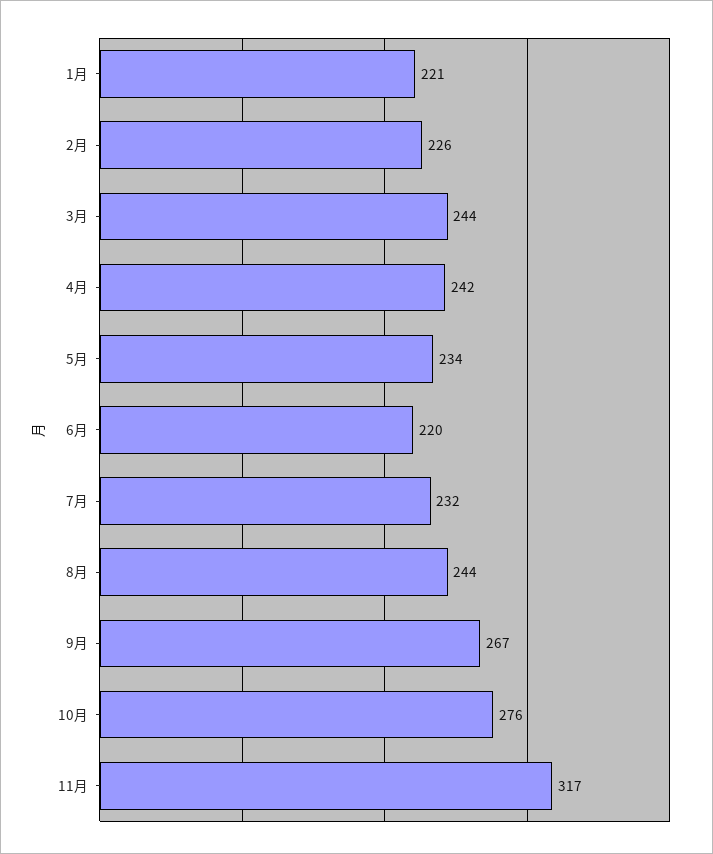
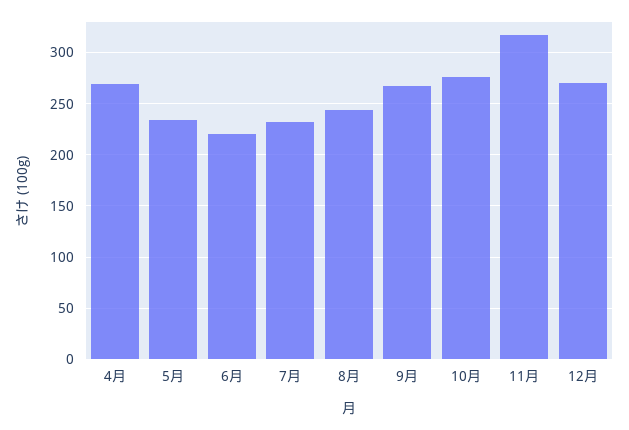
1月: 221 -> none
2月: 226 -> none
3月: 244 -> none
4月: 242 -> 270
12月: none -> 270

